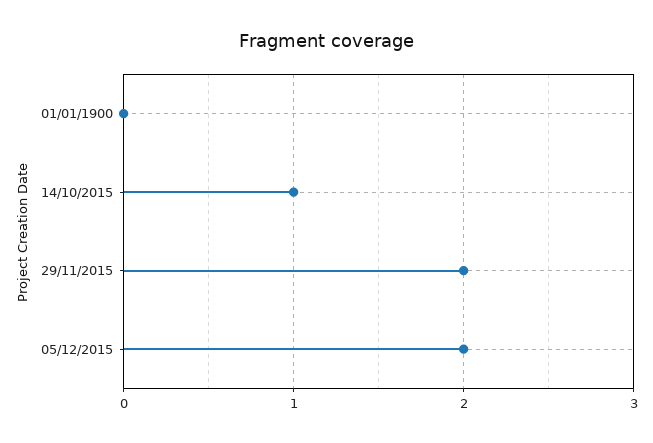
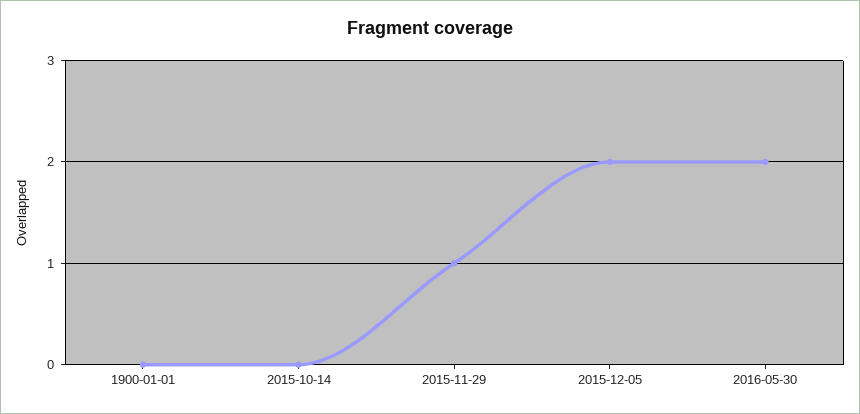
14/10/2015: 1 -> 0
29/11/2015: 2 -> 1
2016-05-30: none -> 2

